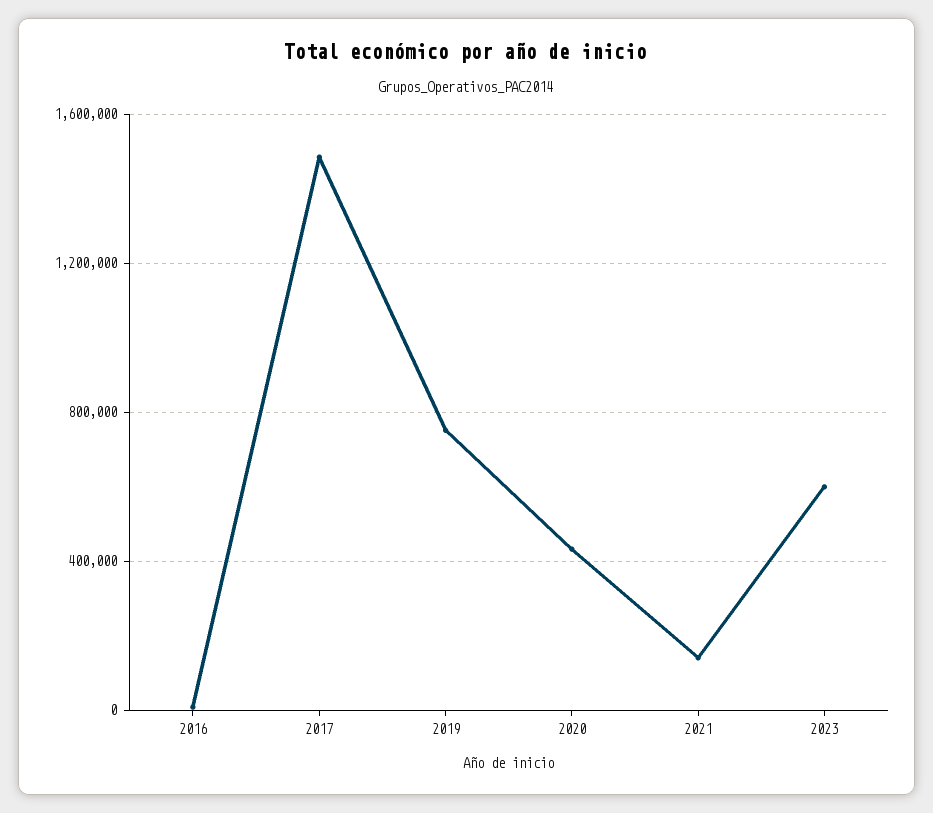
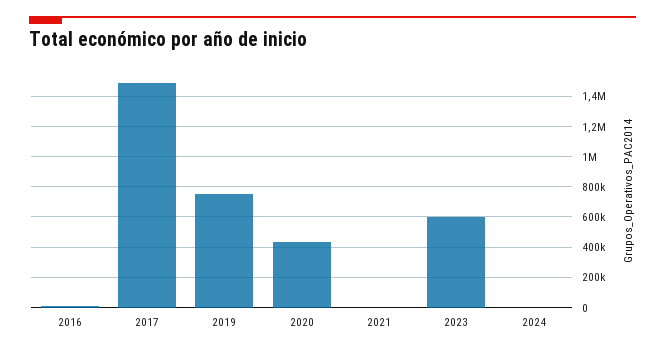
2021: 150000 -> 0
2024: none -> 0

